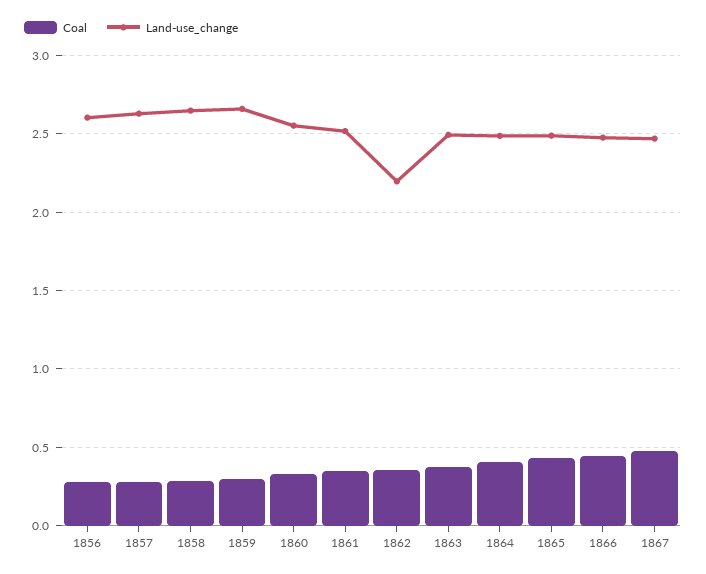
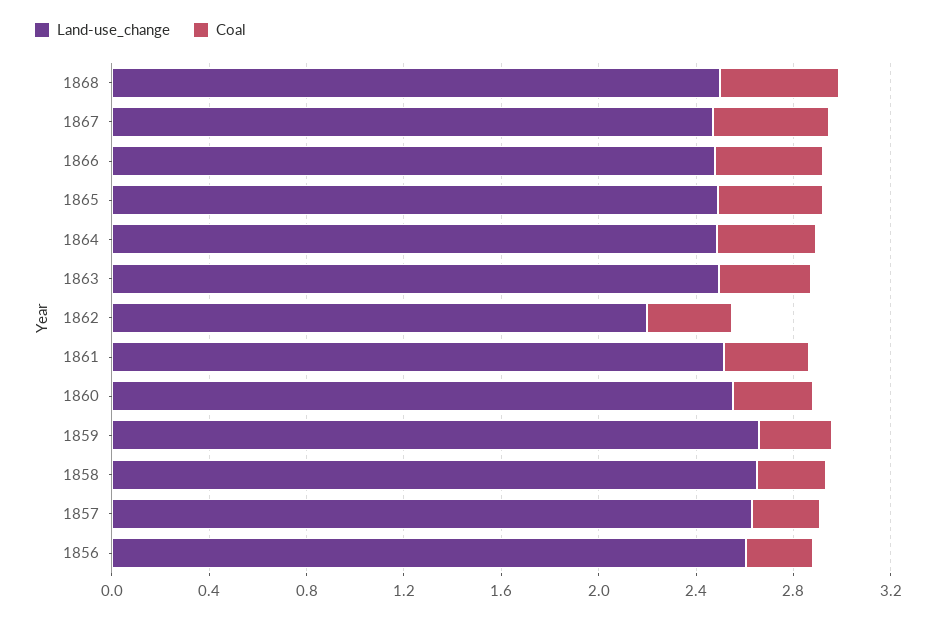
Land-use_change, 1868: none -> 2.5
Coal, 1868: none -> 0.5

